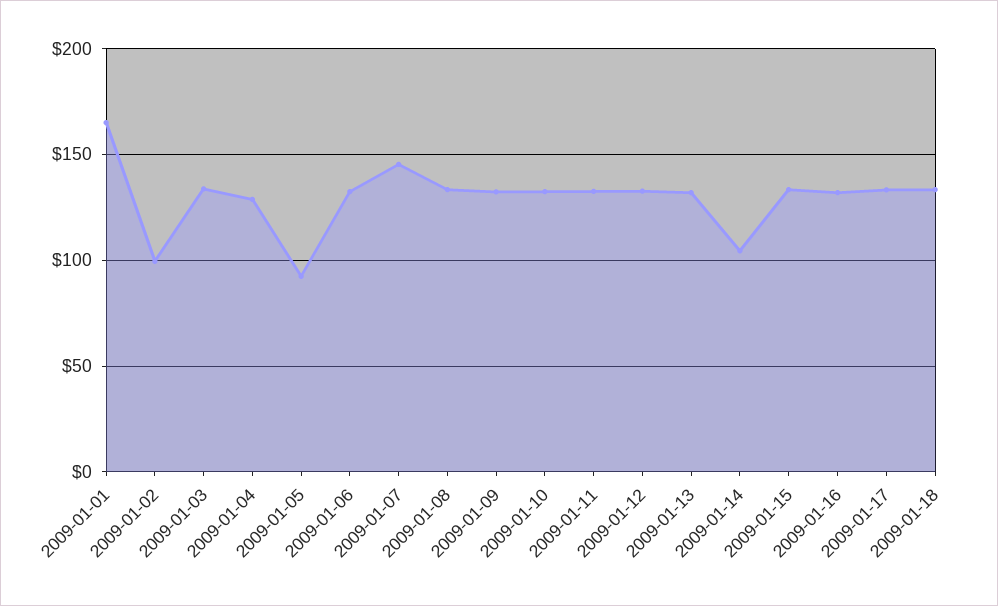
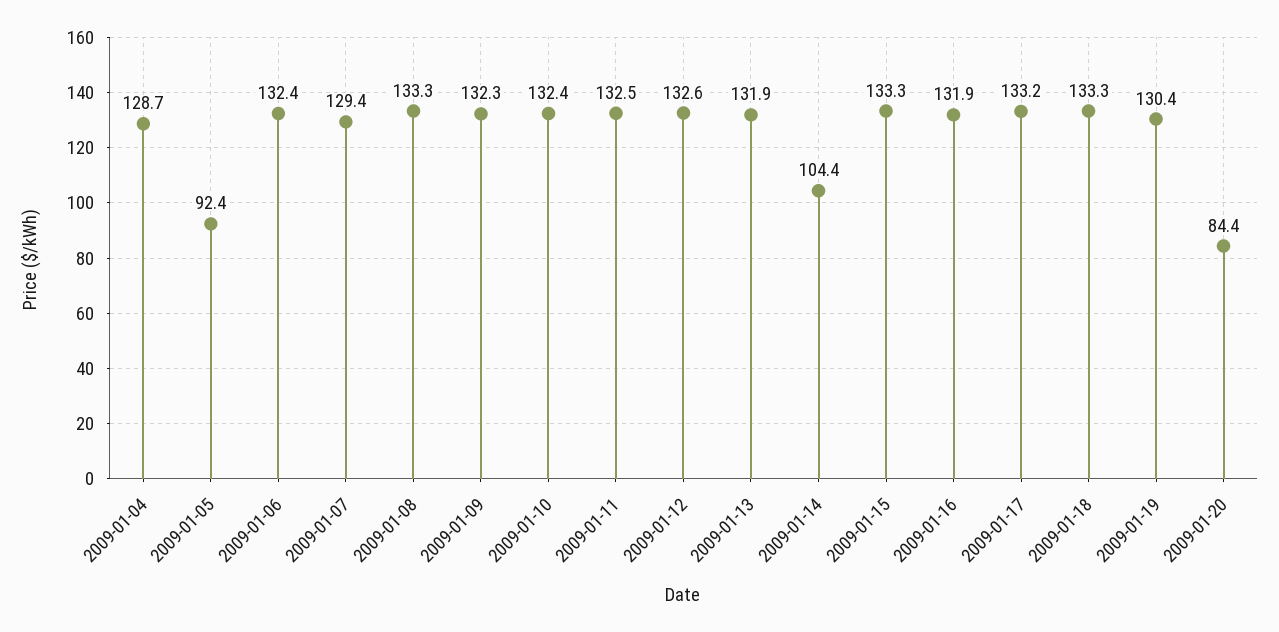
2009-01-01: 165 -> none
2009-01-02: 100 -> none
2009-01-03: 135 -> none
2009-01-07: 145 -> 129.4
2009-01-19: none -> 130.4
2009-01-20: none -> 84.4

